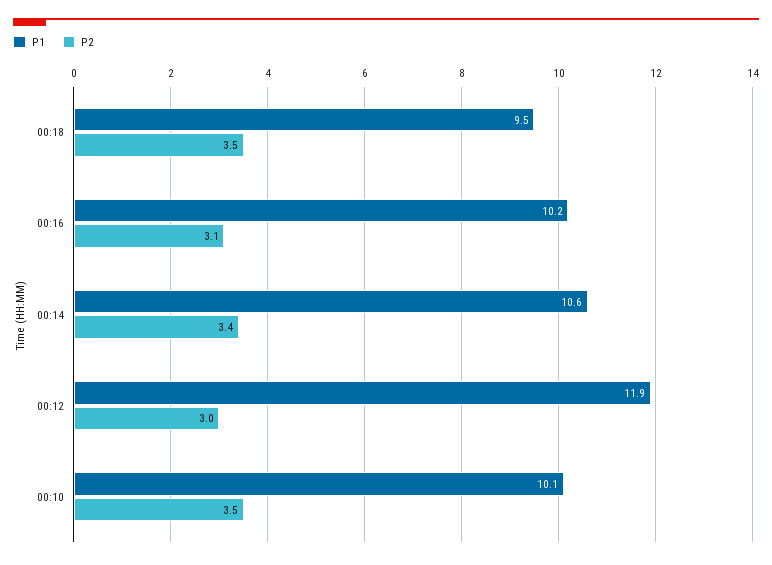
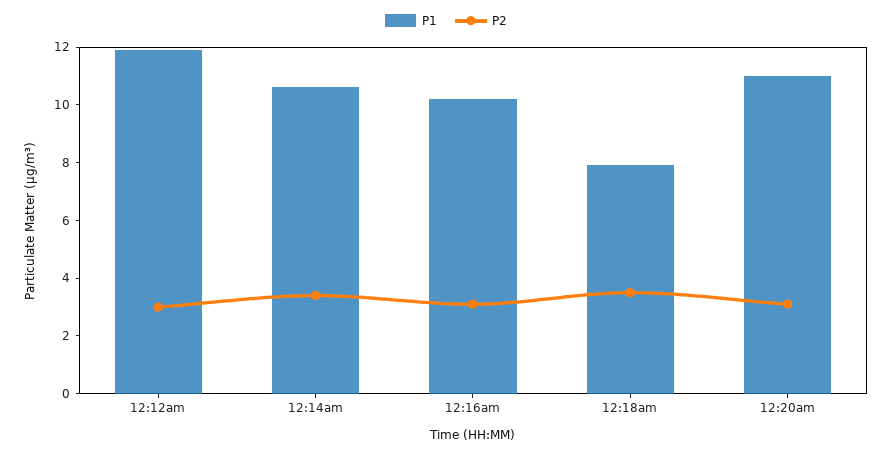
P1, 00:18: 9.5 -> 8
P1, 00:10: 10.1 -> none
P2, 00:10: 3.5 -> none
P1, 12:20am: none -> 11
P2, 12:20am: none -> 3

